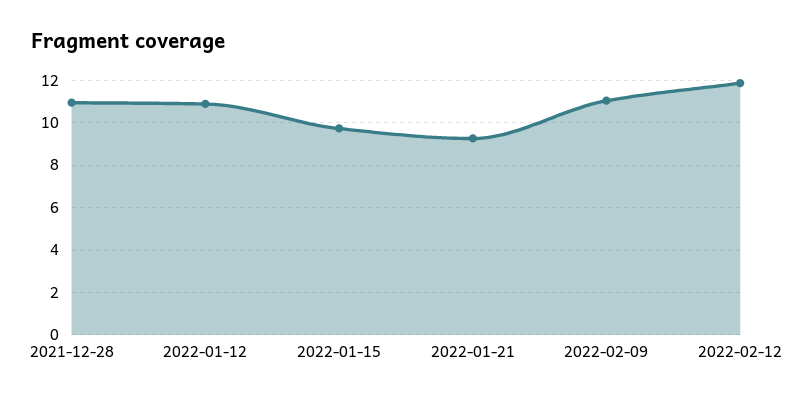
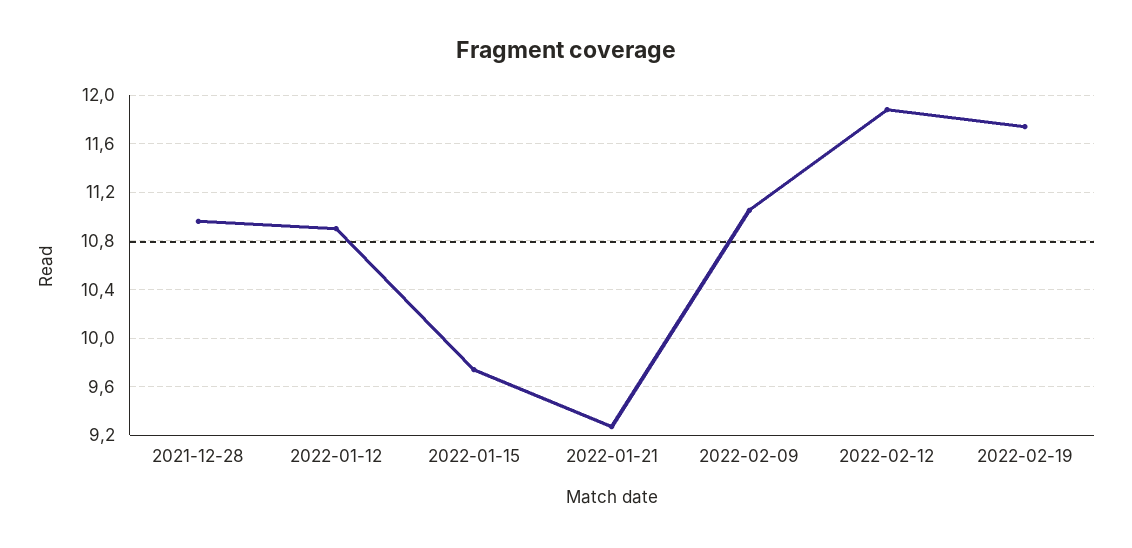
2022-02-19: none -> 11.75

